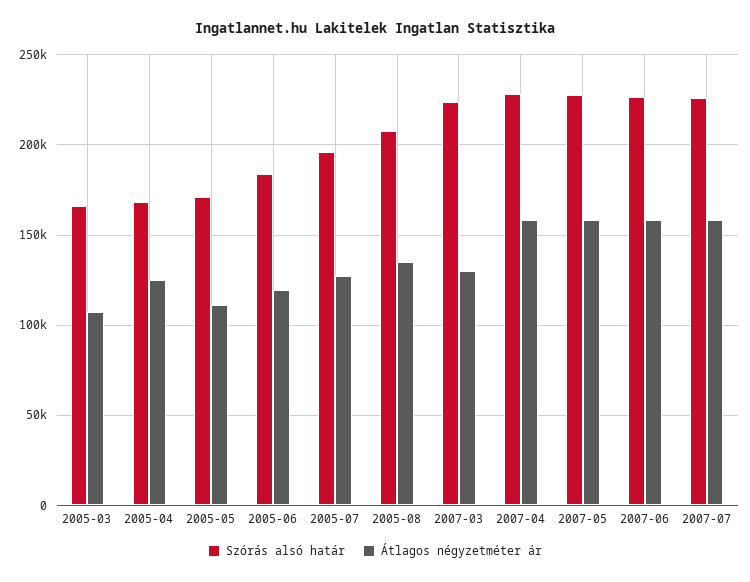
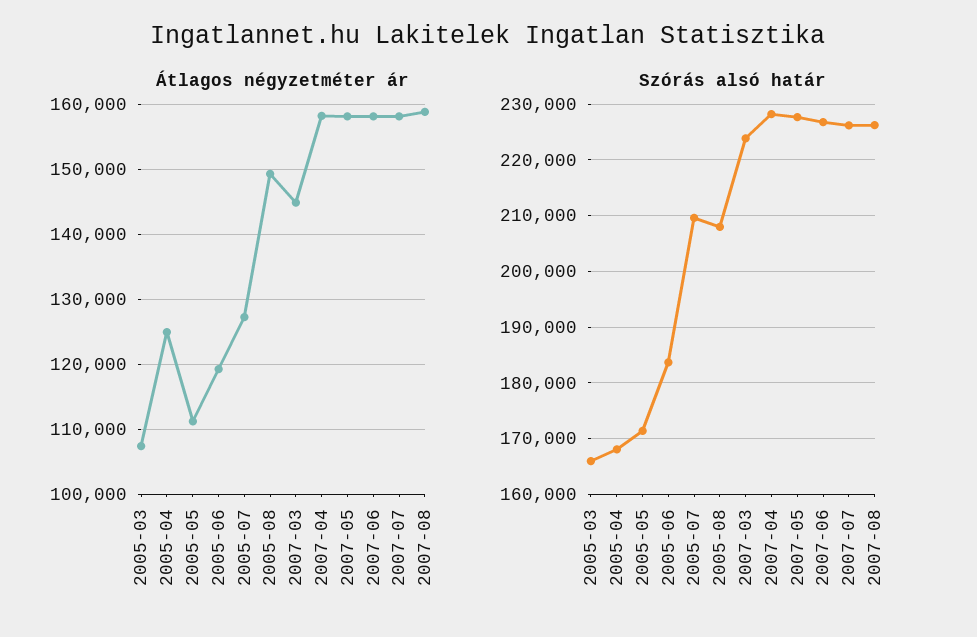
Szórás alsó határ, 2005-07: 195000 -> 210000
Átlagos négyzetméter ár, 2005-08: 135000 -> 149000
Átlagos négyzetméter ár, 2007-03: 130000 -> 145000
Átlagos négyzetméter ár, 2007-08: none -> 159000
Szórás alsó határ, 2007-08: none -> 226000

